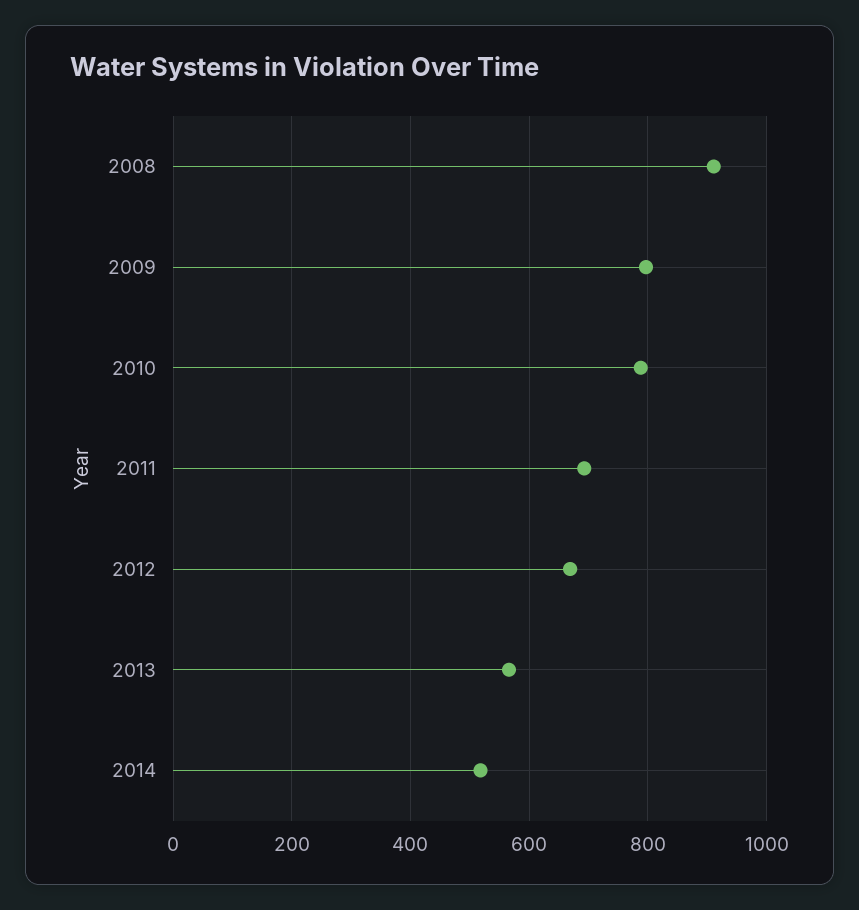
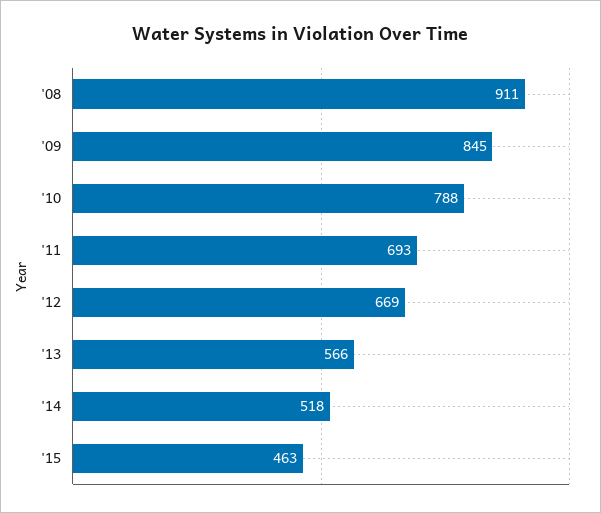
2009: 800 -> 845
'15: none -> 463

